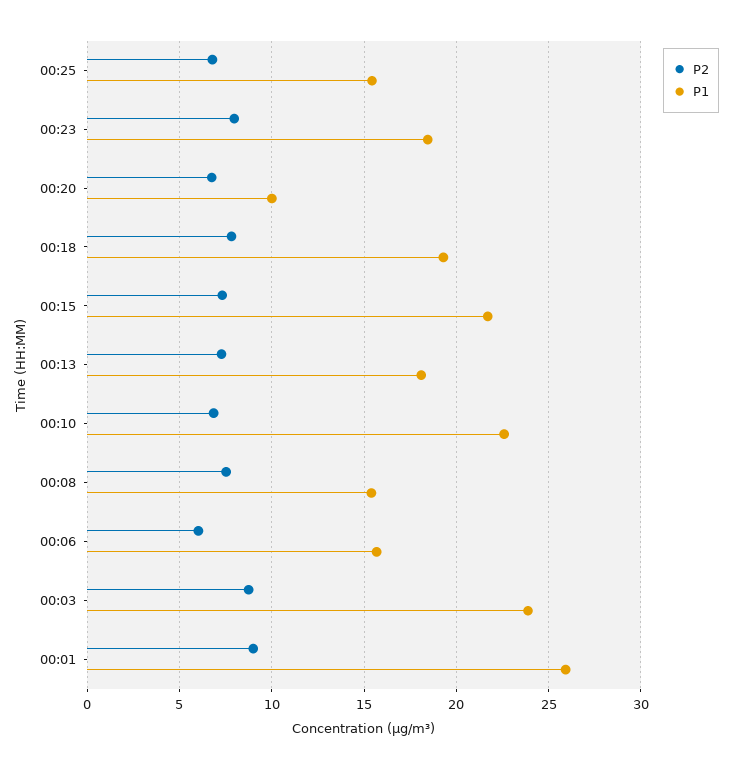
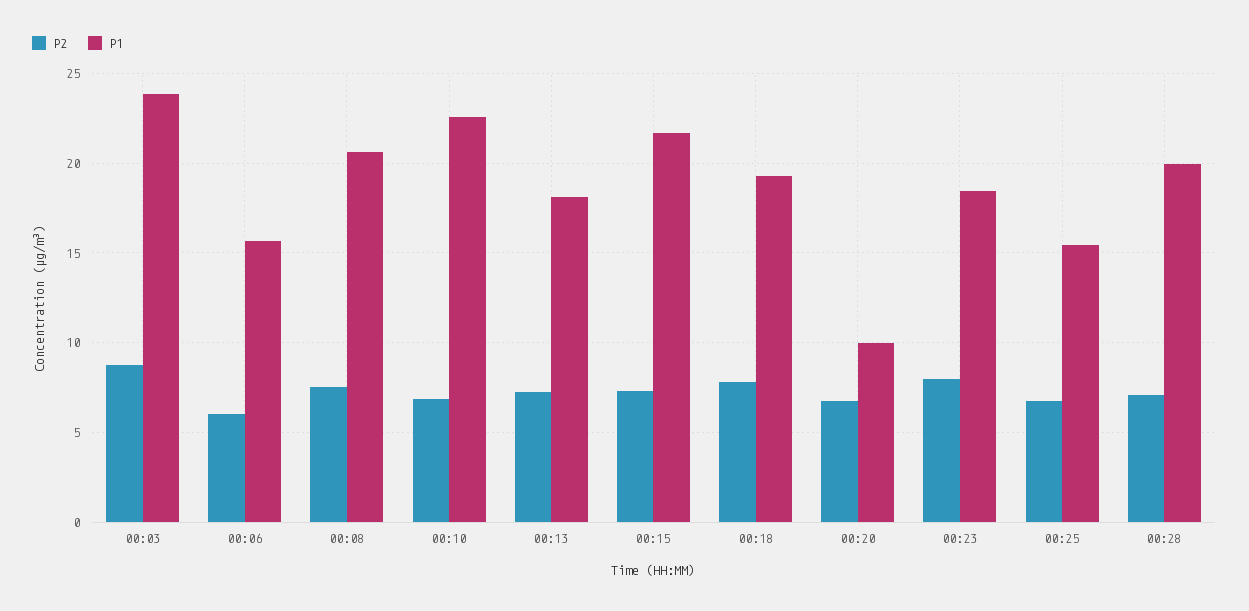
P1, 00:08: 15.5 -> 20.5
P2, 00:01: 9 -> none
P1, 00:01: 26 -> none
P2, 00:28: none -> 7
P1, 00:28: none -> 20

